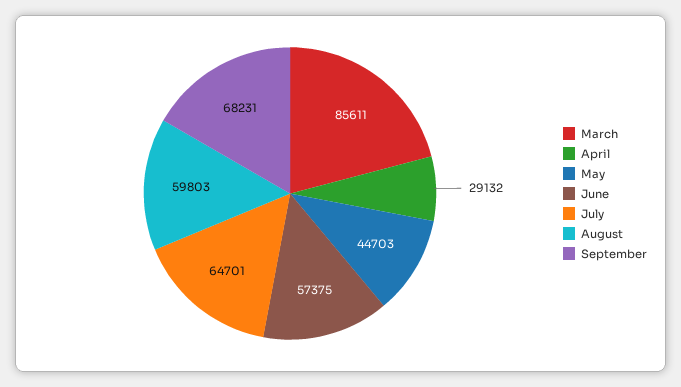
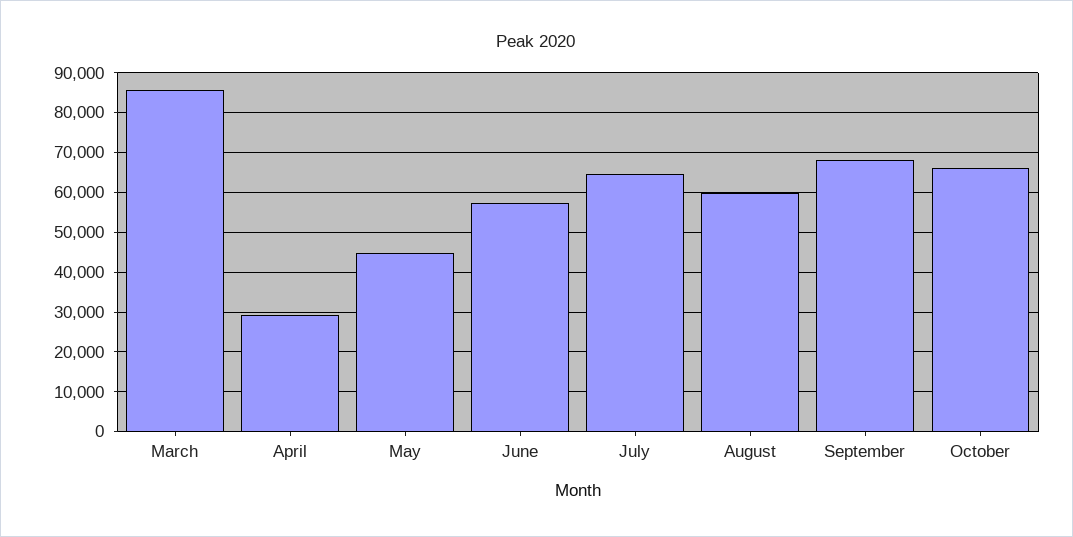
October: none -> 66000

